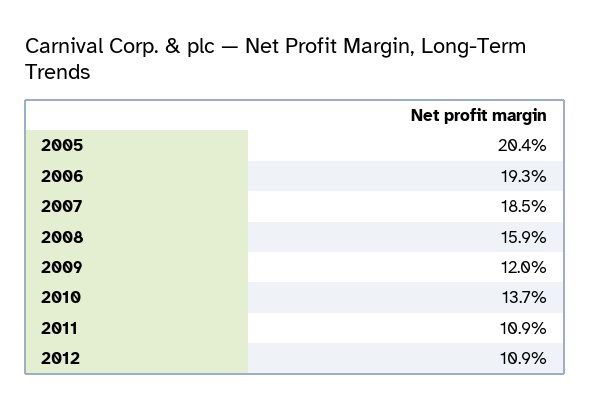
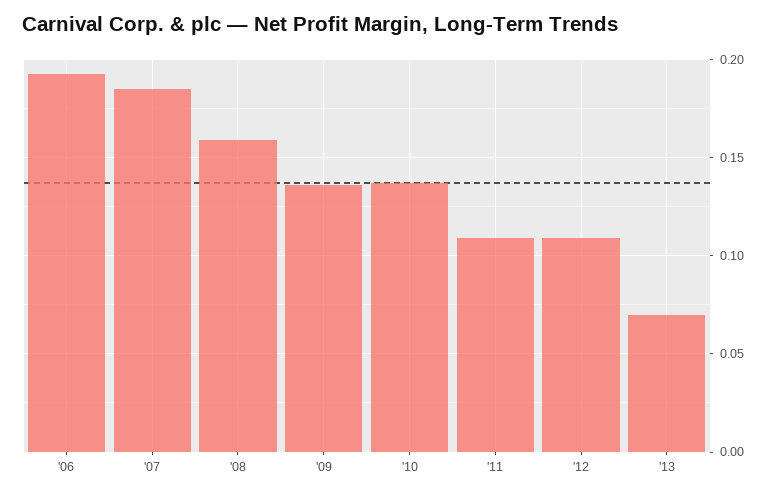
2005: 0.204 -> none
2009: 0.12 -> 0.135
'13: none -> 0.07

